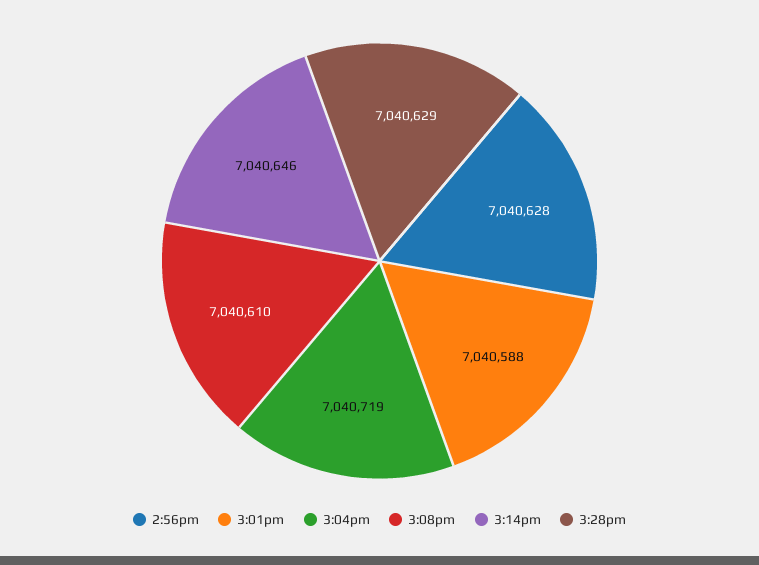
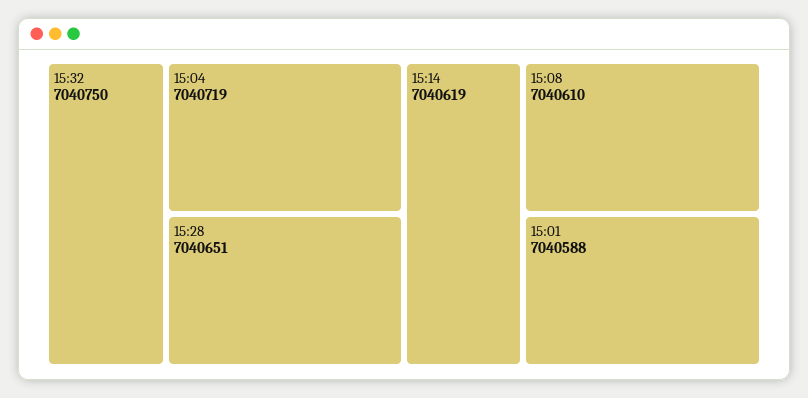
2:56pm: 7040628 -> none
3:14pm: 7040646 -> 7040619
3:28pm: 7040629 -> 7040651
15:32: none -> 7040750

